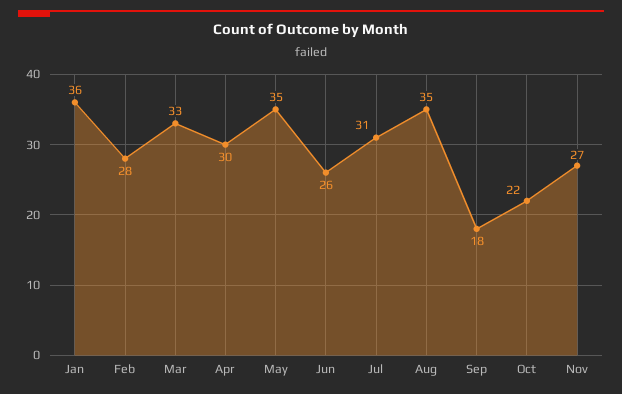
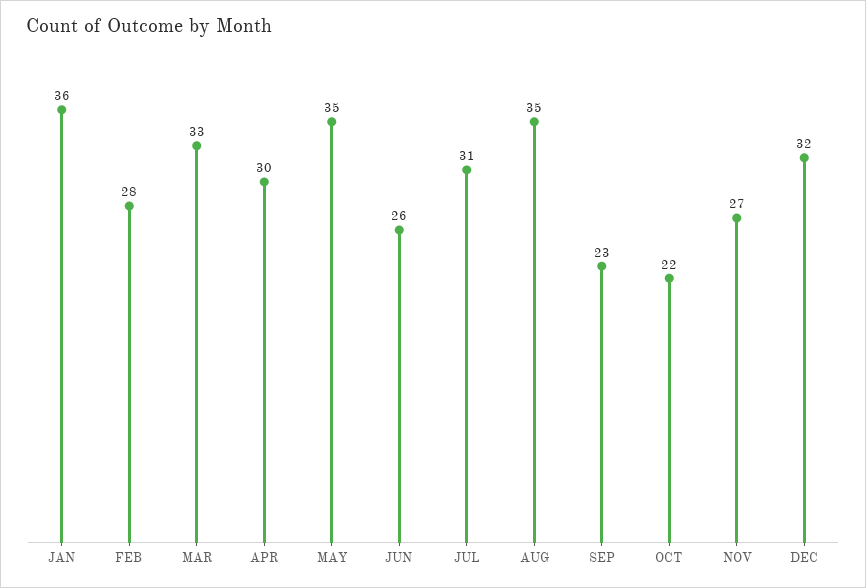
Sep: 18 -> 23
DEC: none -> 32

